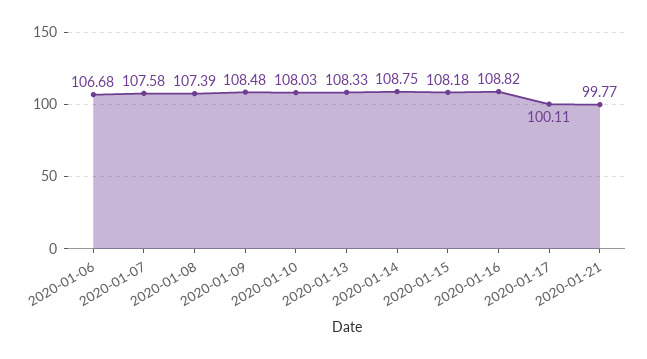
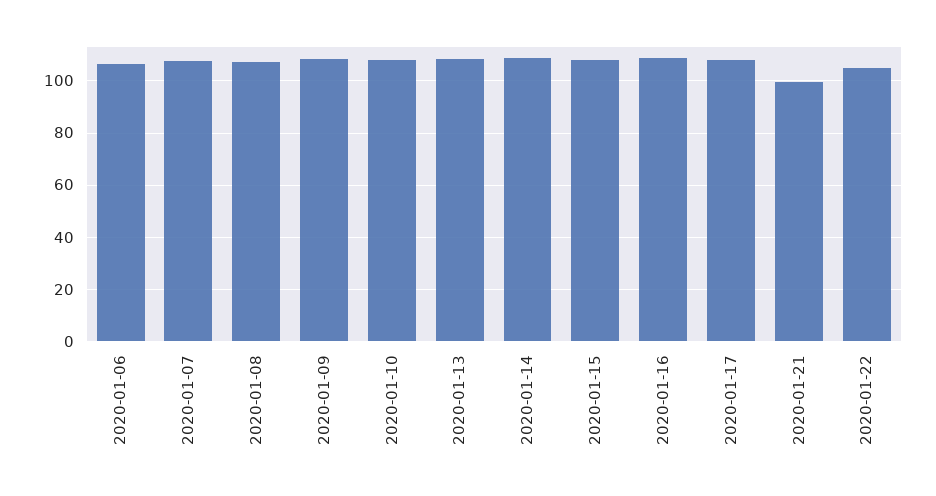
2020-01-17: 100.11 -> 107.5
2020-01-22: none -> 105

